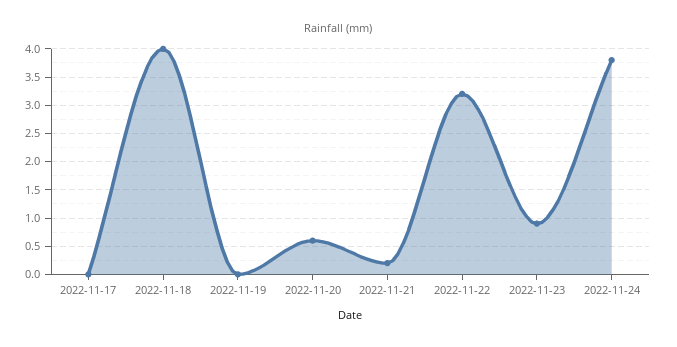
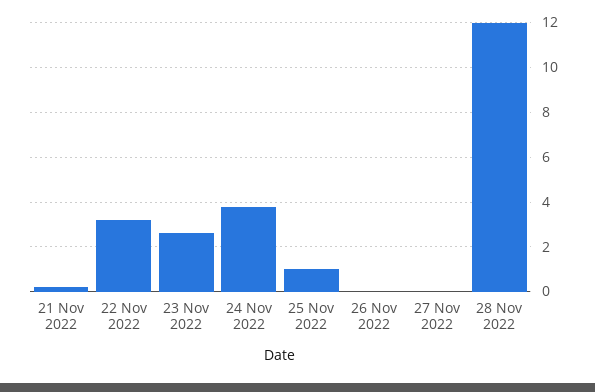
2022-11-17: 0 -> none
2022-11-18: 4 -> none
2022-11-19: 0 -> none
2022-11-20: 0.5 -> none
2022-11-23: 1 -> 2.5
25 Nov 2022: none -> 1
26 Nov 2022: none -> 0
27 Nov 2022: none -> 0
28 Nov 2022: none -> 12

